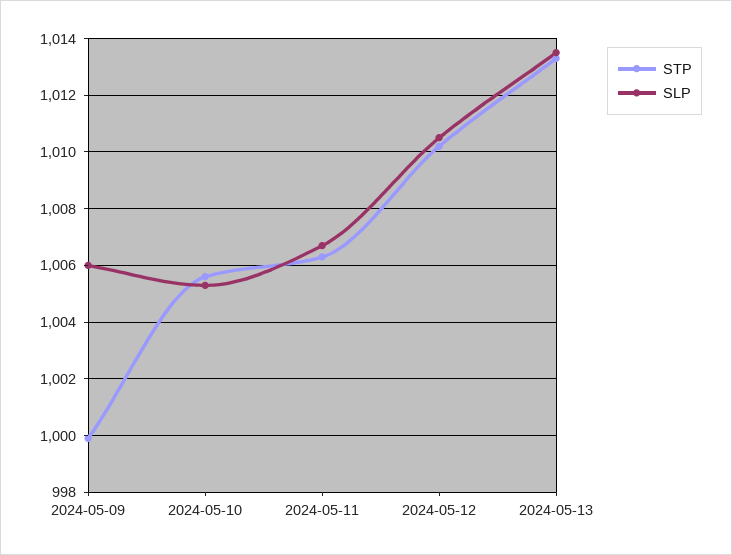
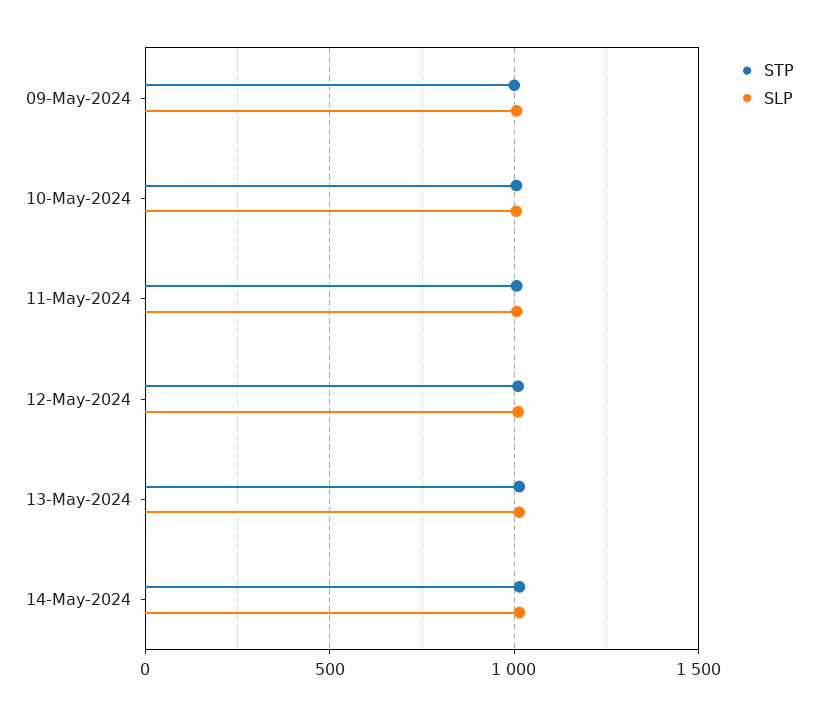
STP, 14-May-2024: none -> 1000
SLP, 14-May-2024: none -> 1000

